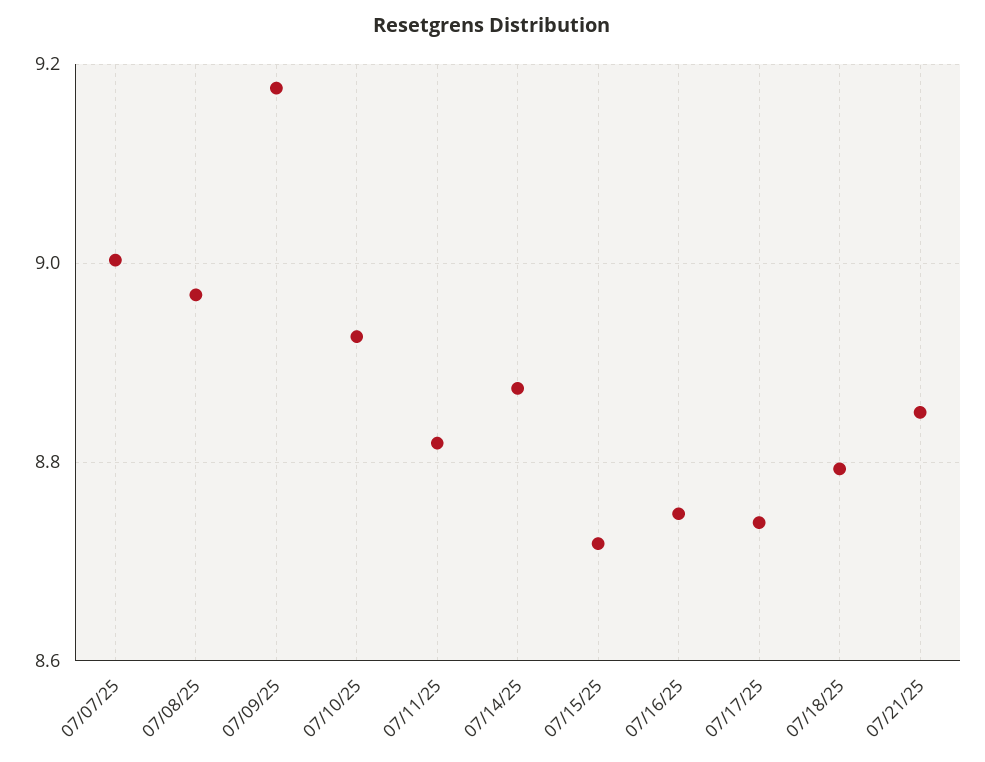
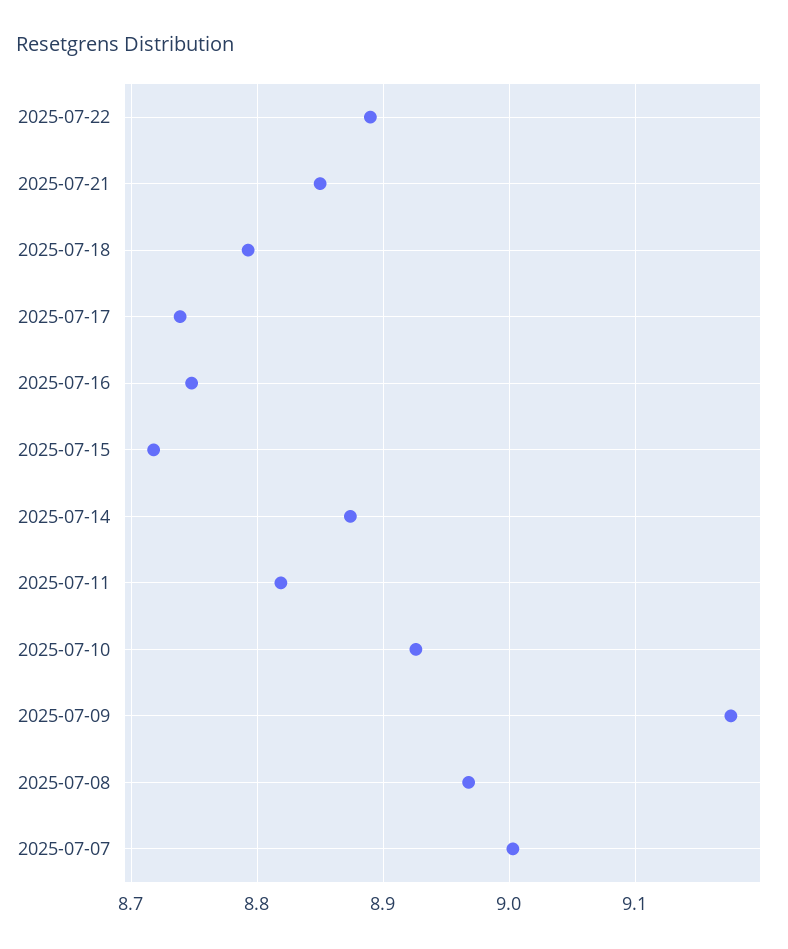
2025-07-22: none -> 8.89

